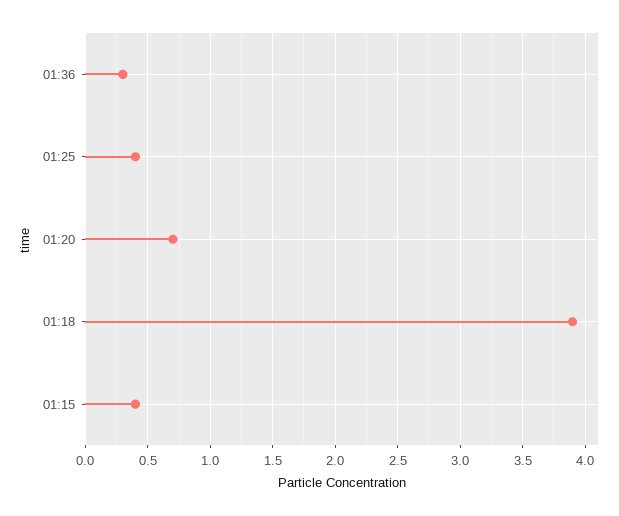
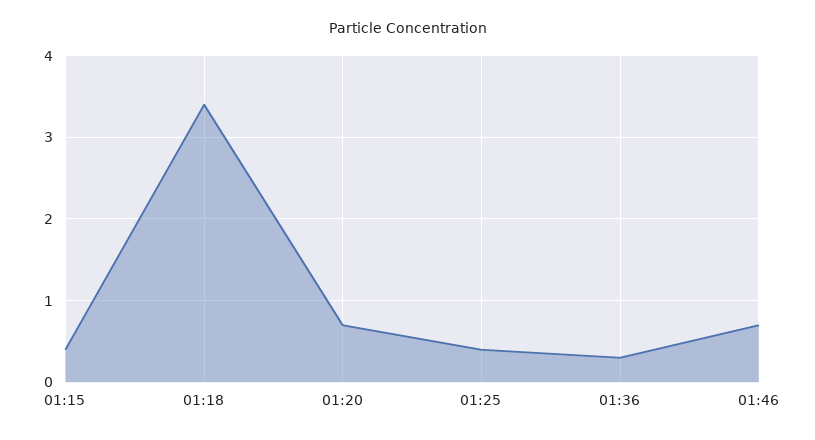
01:18: 3.9 -> 3.4
01:46: none -> 0.7

